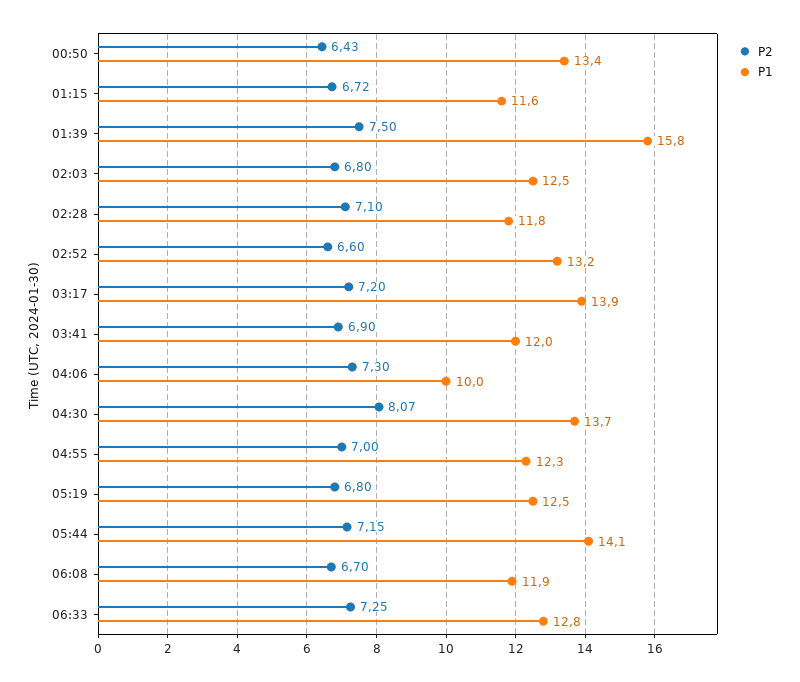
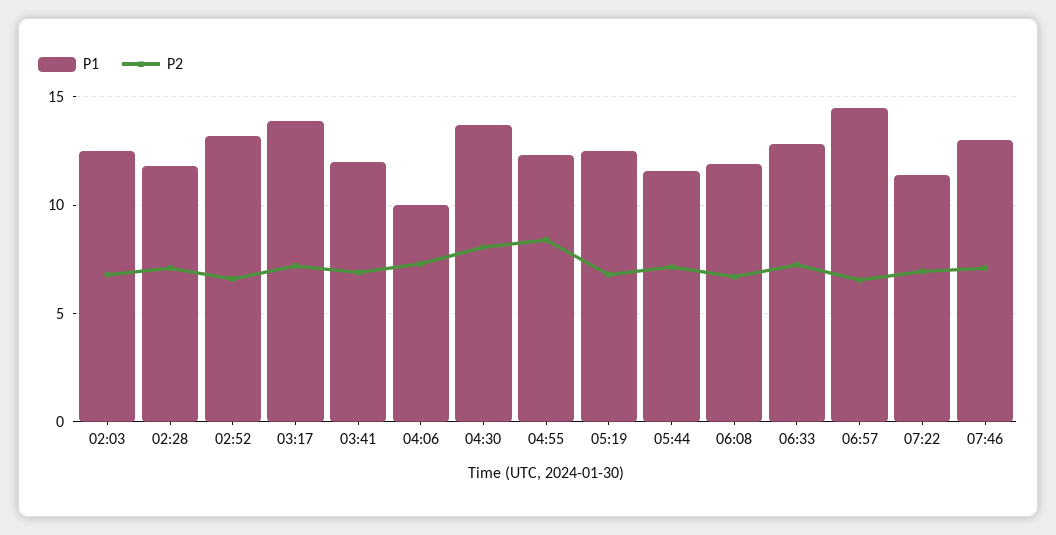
P2, 00:50: 6.43 -> none
P1, 00:50: 13.4 -> none
P2, 01:15: 6.72 -> none
P1, 01:15: 11.6 -> none
P2, 01:39: 7.5 -> none
P1, 01:39: 15.8 -> none
P2, 04:55: 7 -> 8.5
P1, 05:44: 14.1 -> 11.5
P1, 06:57: none -> 14.5
P2, 06:57: none -> 6.5
P1, 07:22: none -> 11.5
P2, 07:22: none -> 7
P1, 07:46: none -> 13
P2, 07:46: none -> 7

